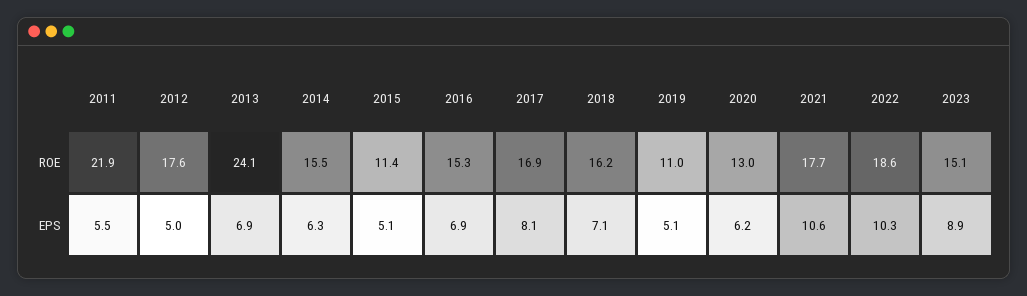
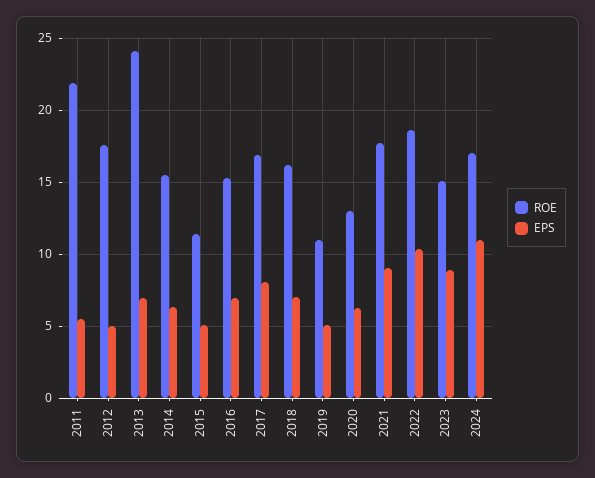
EPS, 2021: 10.6 -> 9
ROE, 2024: none -> 17
EPS, 2024: none -> 11

